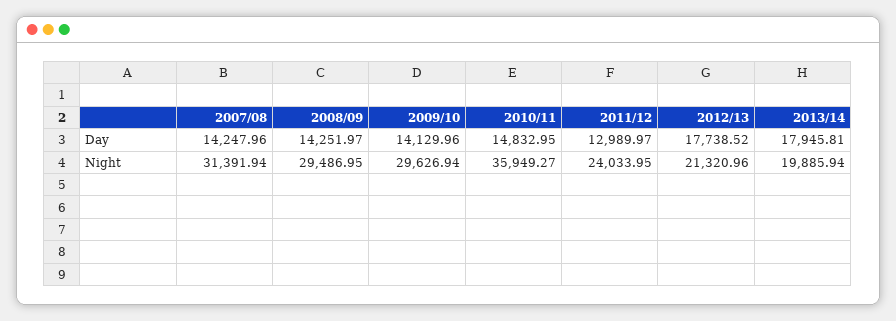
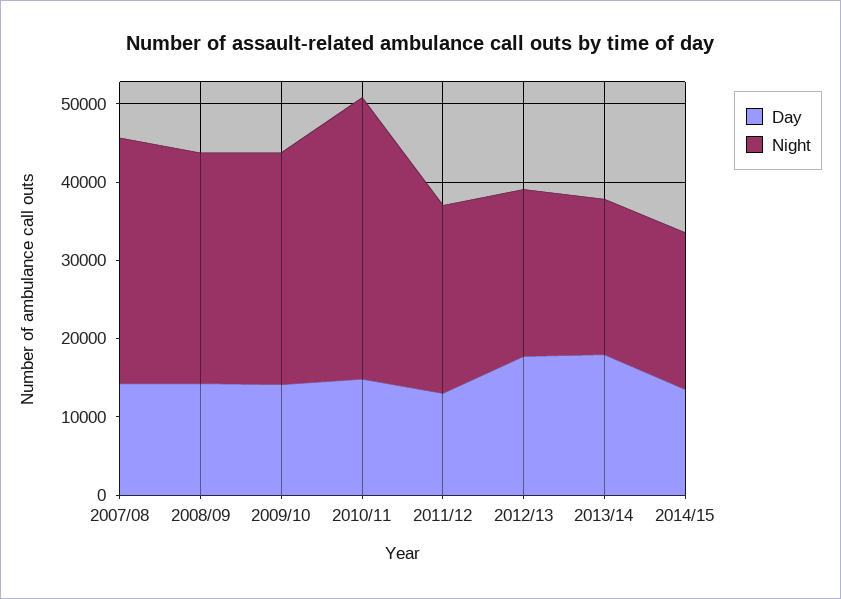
Day, 2014/15: none -> 14000
Night, 2014/15: none -> 20000

